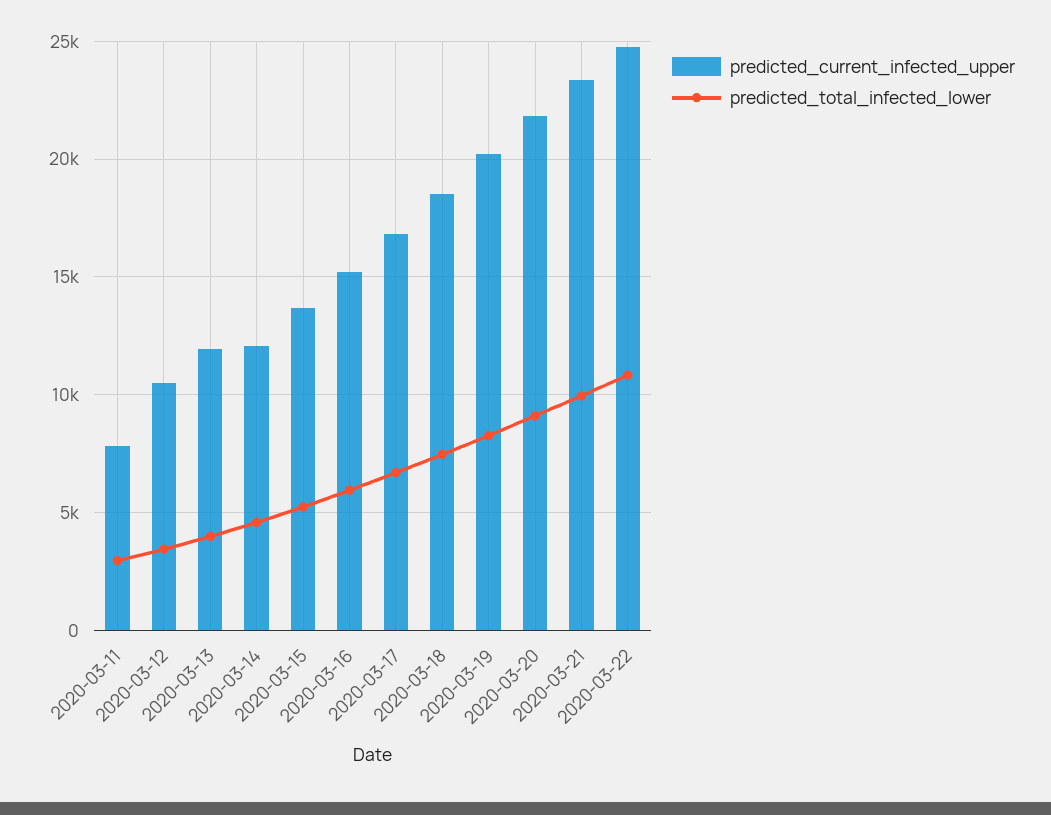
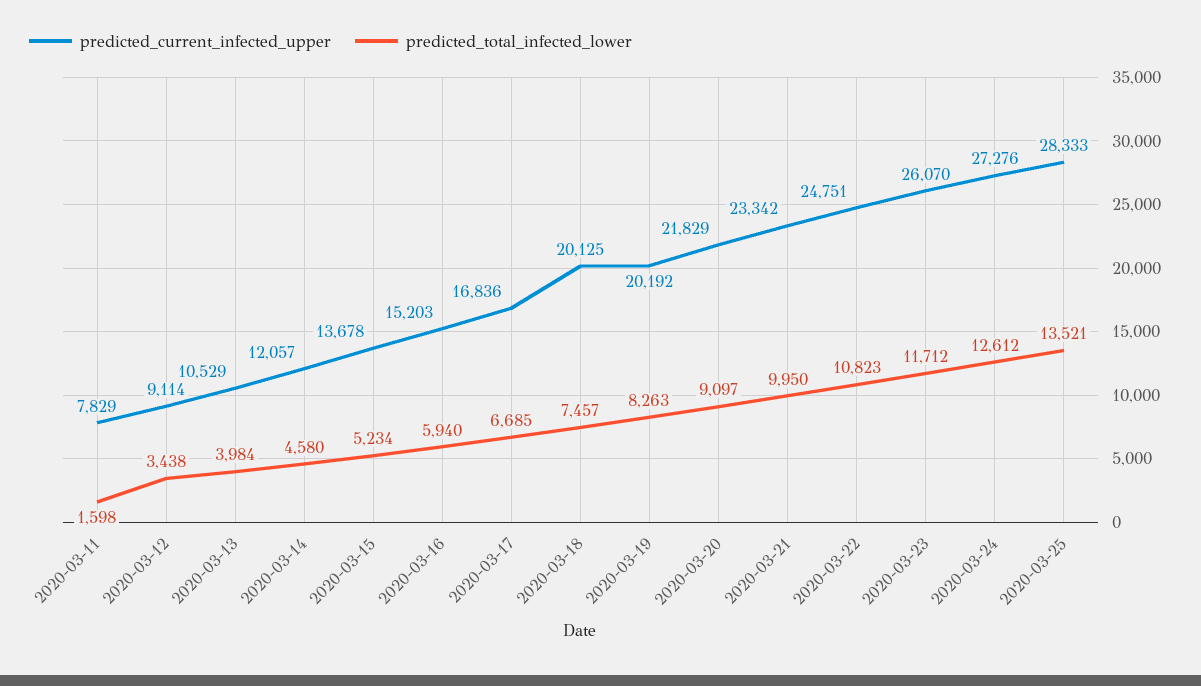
predicted_total_infected_lower, 2020-03-11: 3000 -> 1598
predicted_current_infected_upper, 2020-03-12: 10500 -> 9114
predicted_current_infected_upper, 2020-03-13: 12000 -> 10529
predicted_current_infected_upper, 2020-03-18: 18500 -> 20125
predicted_current_infected_upper, 2020-03-23: none -> 26070
predicted_total_infected_lower, 2020-03-23: none -> 11712
predicted_current_infected_upper, 2020-03-24: none -> 27276
predicted_total_infected_lower, 2020-03-24: none -> 12612
predicted_current_infected_upper, 2020-03-25: none -> 28333
predicted_total_infected_lower, 2020-03-25: none -> 13521

